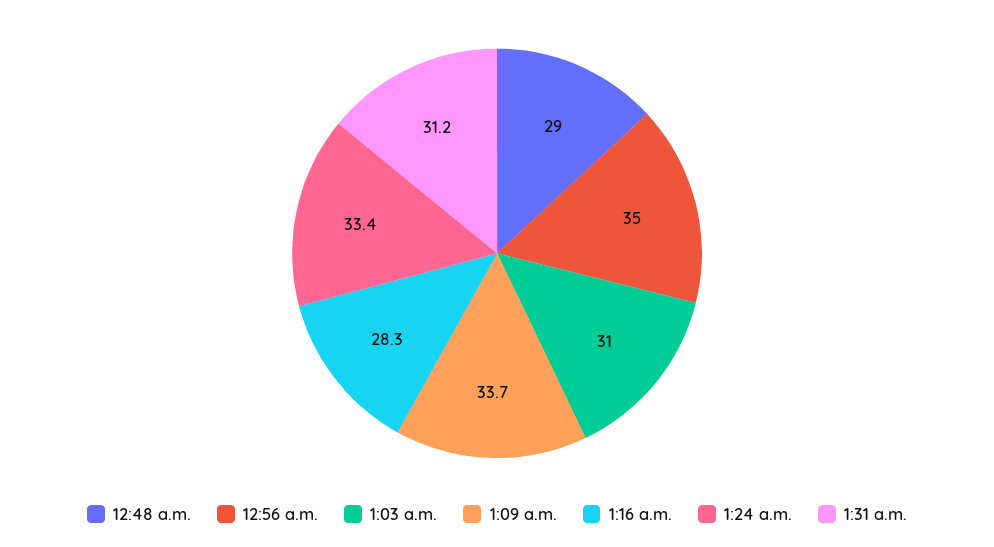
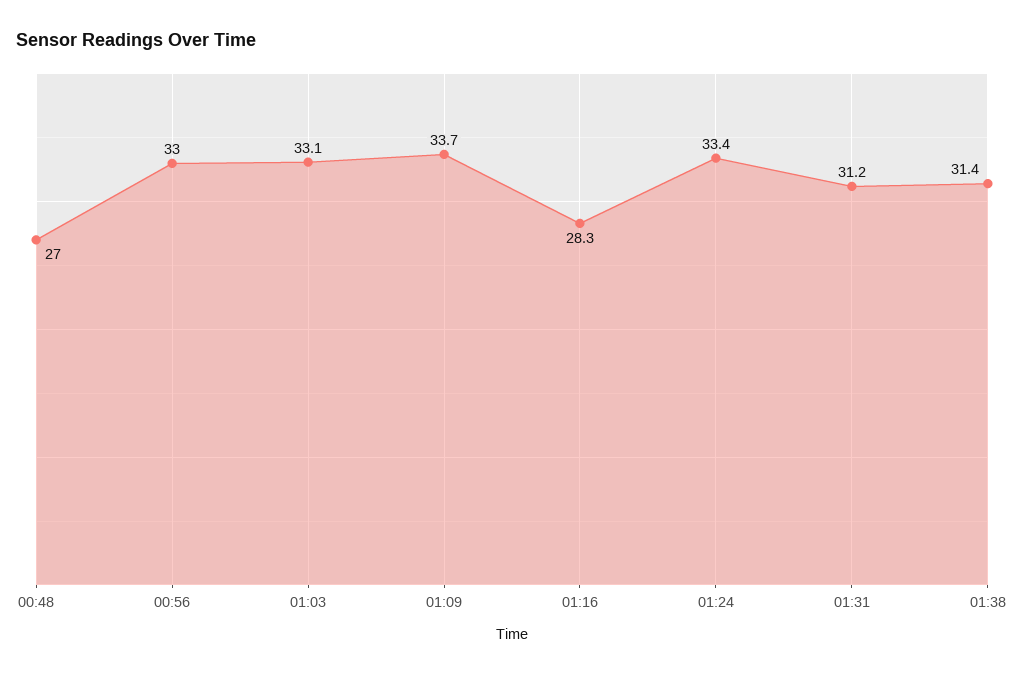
12:48 a.m.: 29 -> 27
12:56 a.m.: 35 -> 33
1:03 a.m.: 31 -> 33.1
01:38: none -> 31.4

